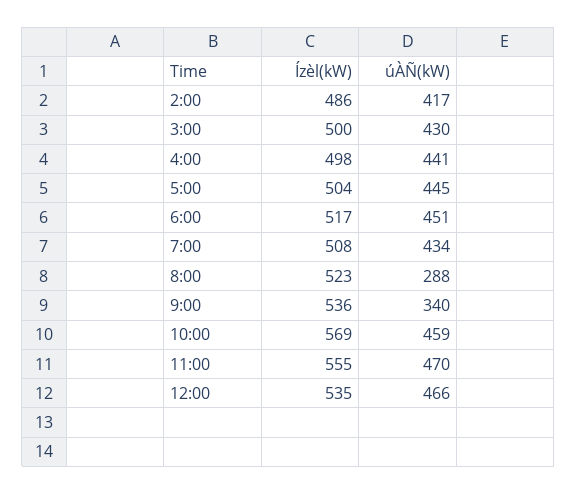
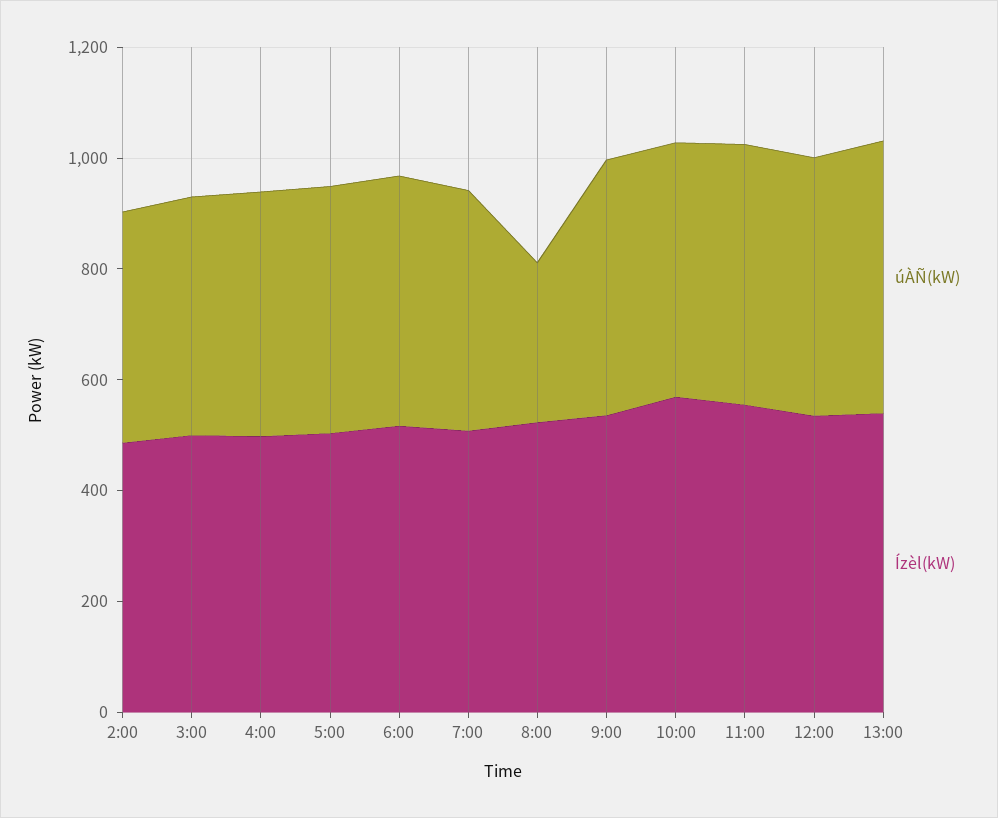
úÀÑ(kW), 9:00: 340 -> 450
úÀÑ(kW), 13:00: none -> 500
Ízèl(kW), 13:00: none -> 550

